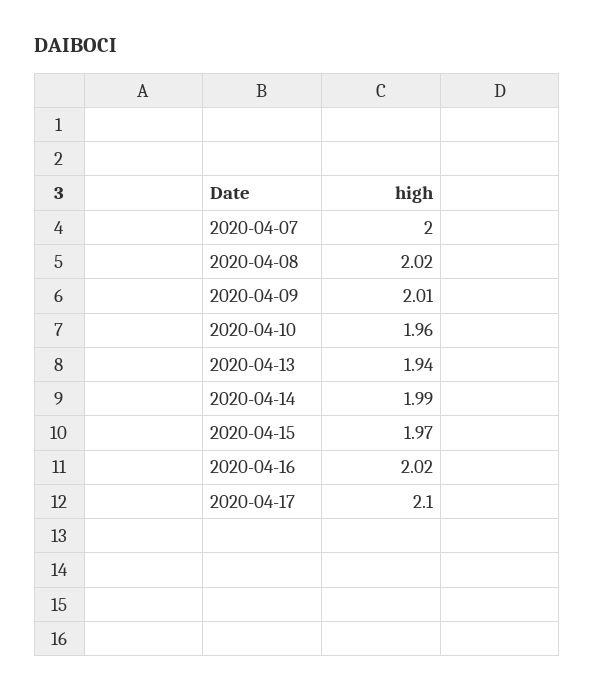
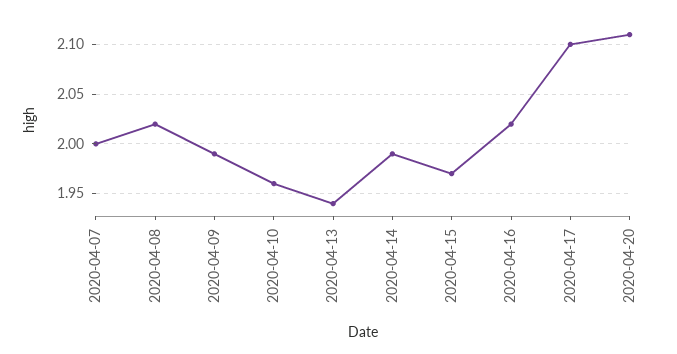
2020-04-09: 2.01 -> 1.99
2020-04-20: none -> 2.11

